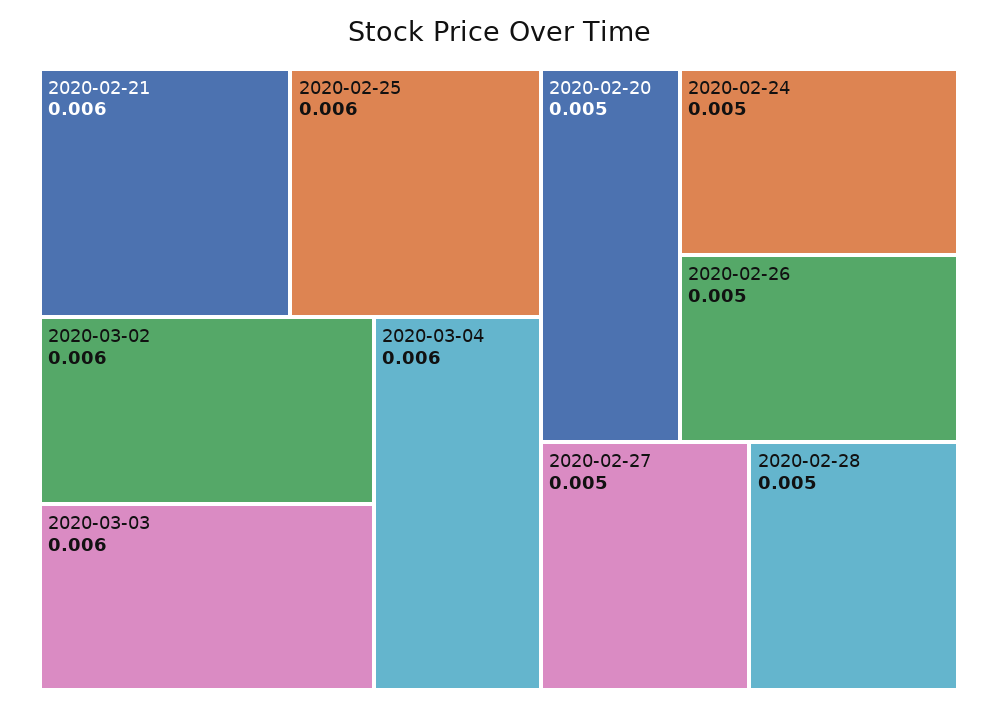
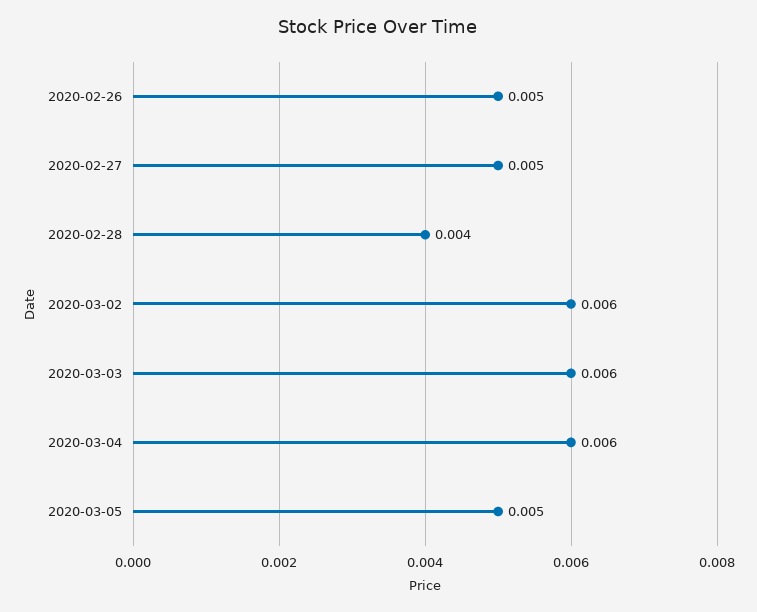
2020-02-21: 0.006 -> none
2020-02-25: 0.006 -> none
2020-02-20: 0.005 -> none
2020-02-24: 0.005 -> none
2020-02-28: 0.005 -> 0.004
2020-03-05: none -> 0.005

